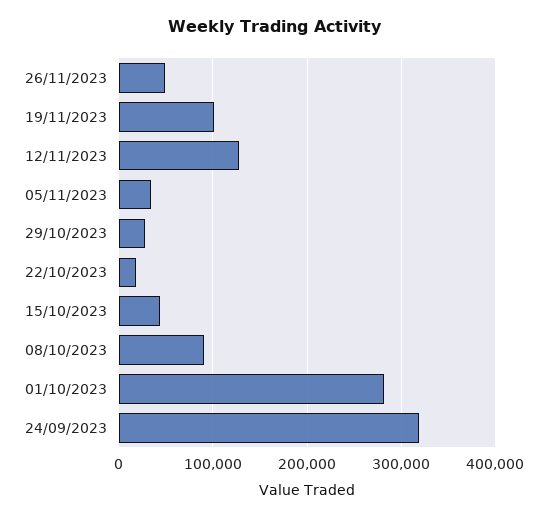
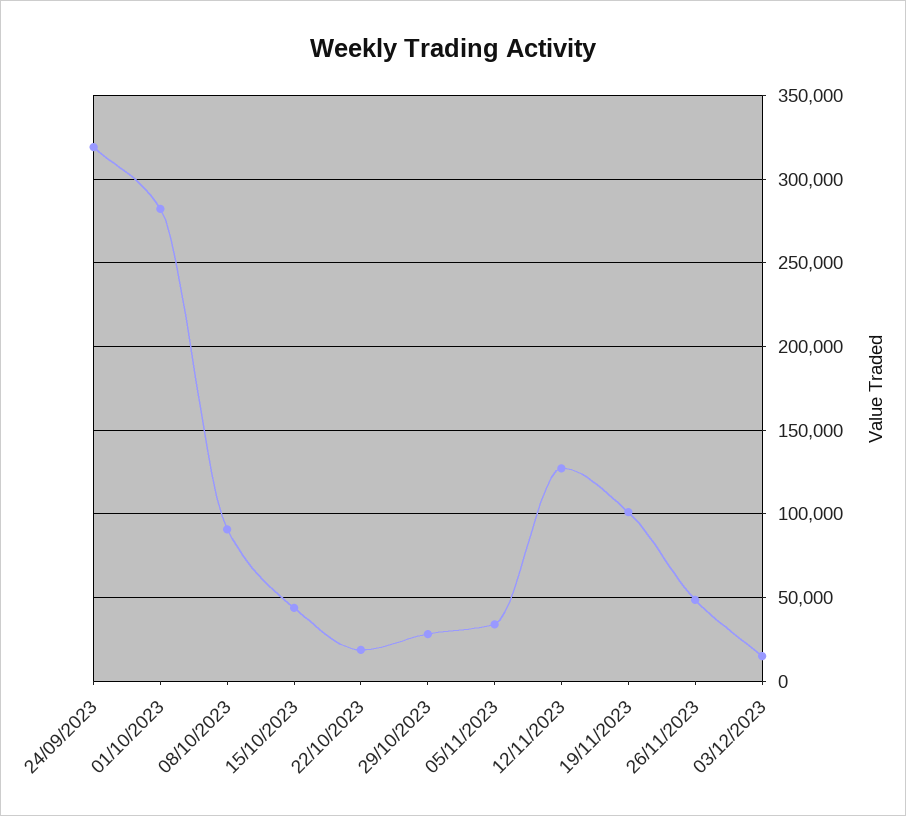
03/12/2023: none -> 15000

